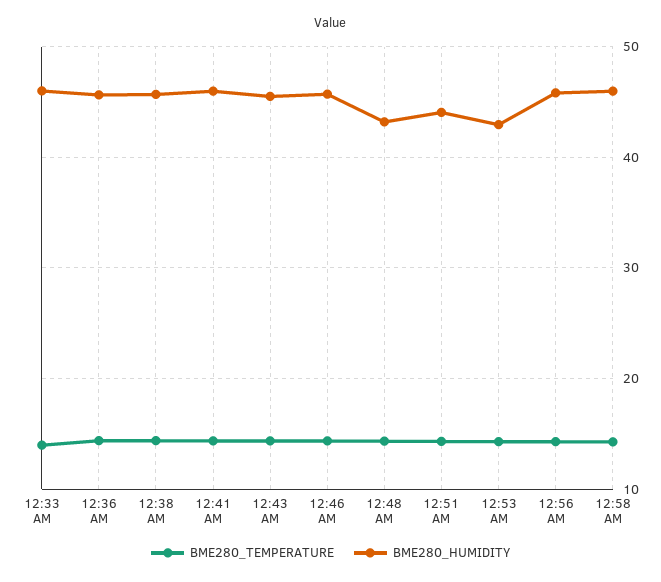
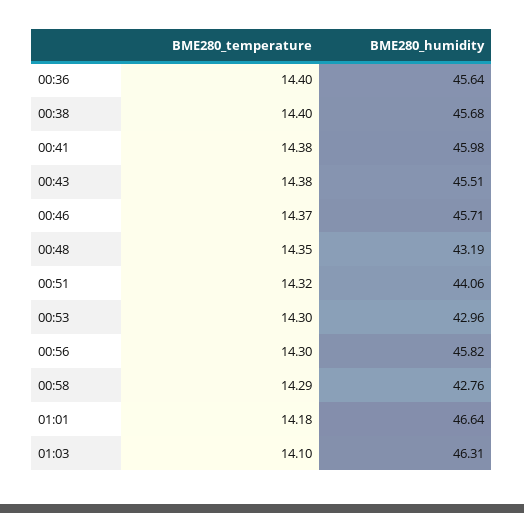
BME280_TEMPERATURE, 12:33 AM: 14 -> none
BME280_HUMIDITY, 12:33 AM: 46 -> none
BME280_HUMIDITY, 12:58 AM: 46 -> 42.76
BME280_TEMPERATURE, 01:01: none -> 14.18
BME280_HUMIDITY, 01:01: none -> 46.64
BME280_TEMPERATURE, 01:03: none -> 14.1
BME280_HUMIDITY, 01:03: none -> 46.31

